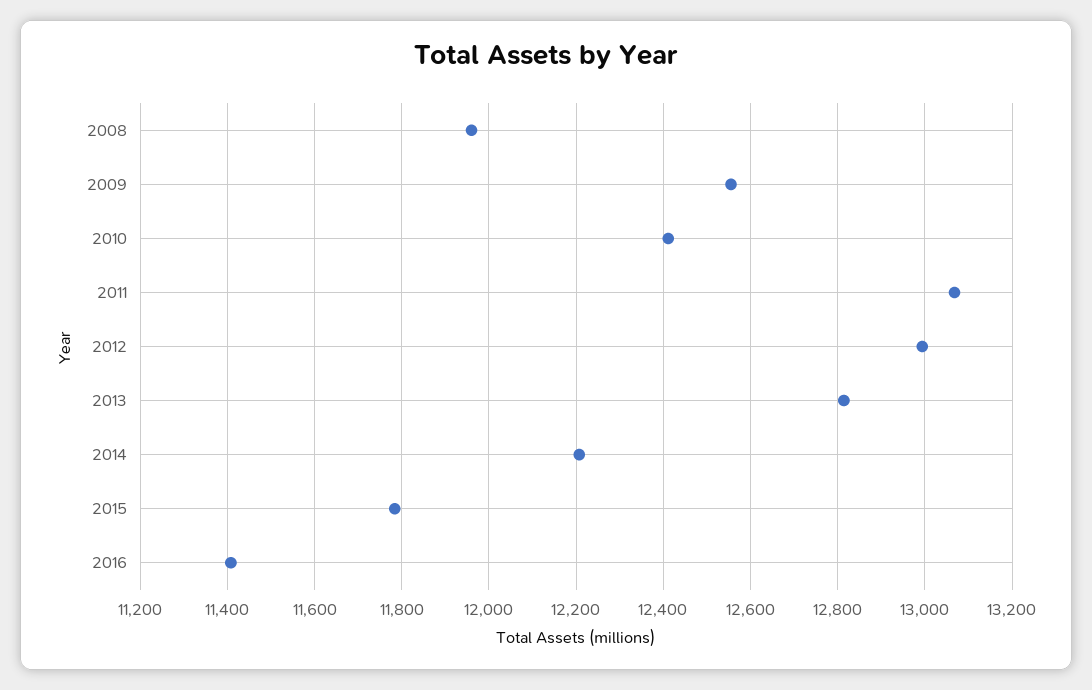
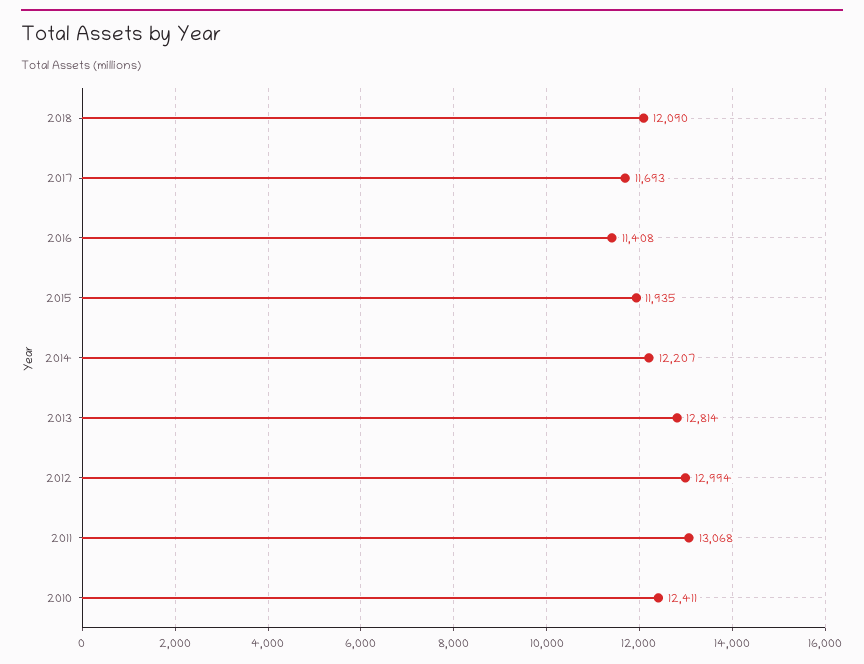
2008: 11960 -> none
2009: 12560 -> none
2015: 11780 -> 11935
2018: none -> 12090
2017: none -> 11693

